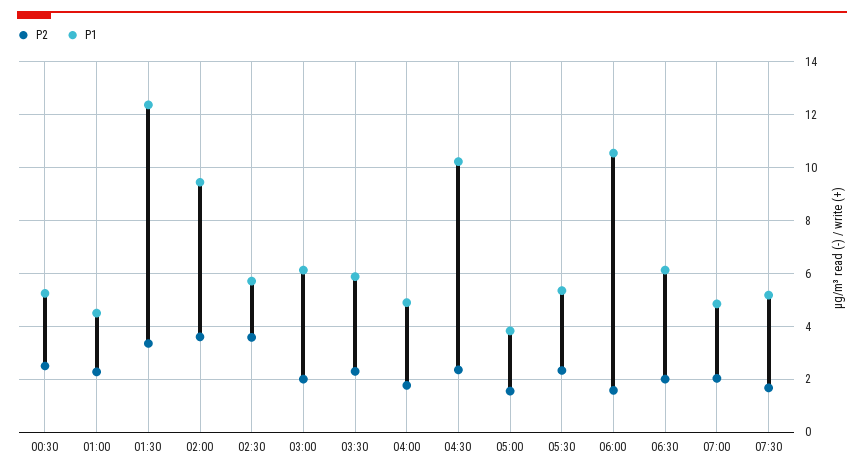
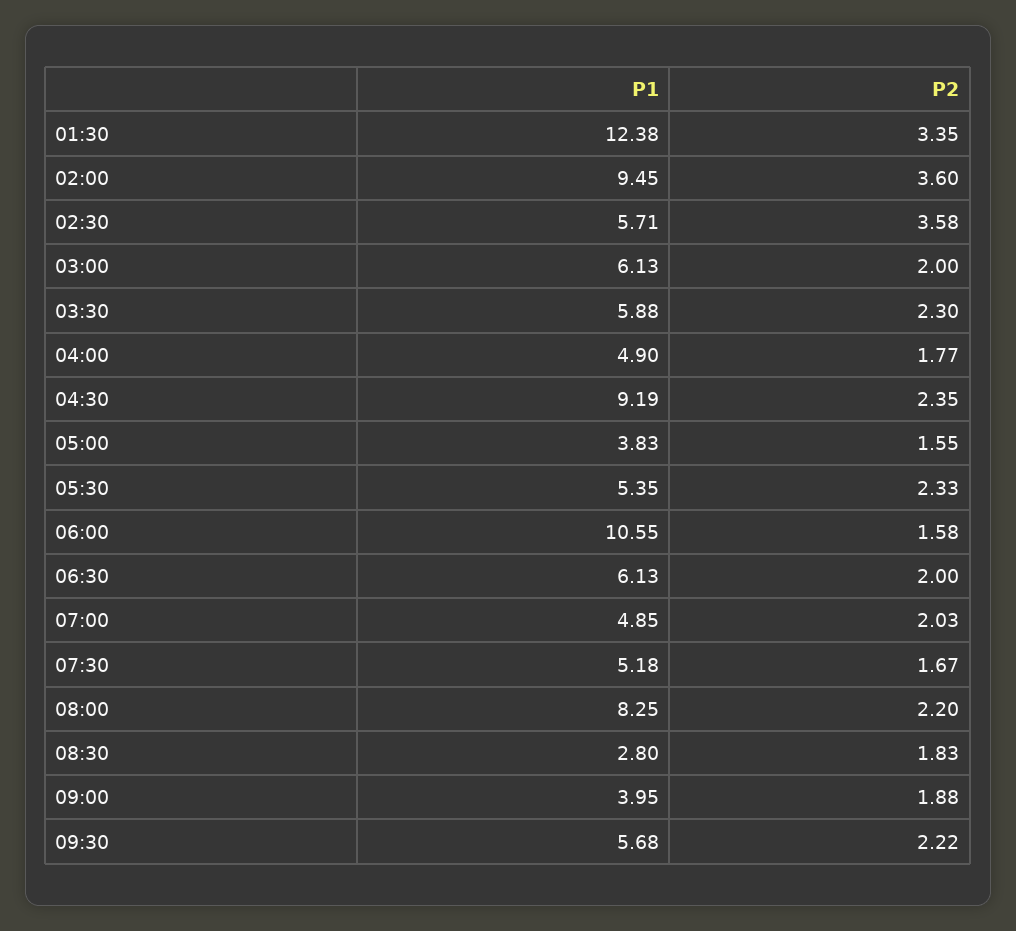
P2, 00:30: 2.5 -> none
P1, 00:30: 5.25 -> none
P2, 01:00: 2.25 -> none
P1, 01:00: 4.5 -> none
P1, 04:30: 10.25 -> 9.19
P1, 08:00: none -> 8.25
P2, 08:00: none -> 2.2
P1, 08:30: none -> 2.8
P2, 08:30: none -> 1.83
P1, 09:00: none -> 3.95
P2, 09:00: none -> 1.88
P1, 09:30: none -> 5.68
P2, 09:30: none -> 2.22

